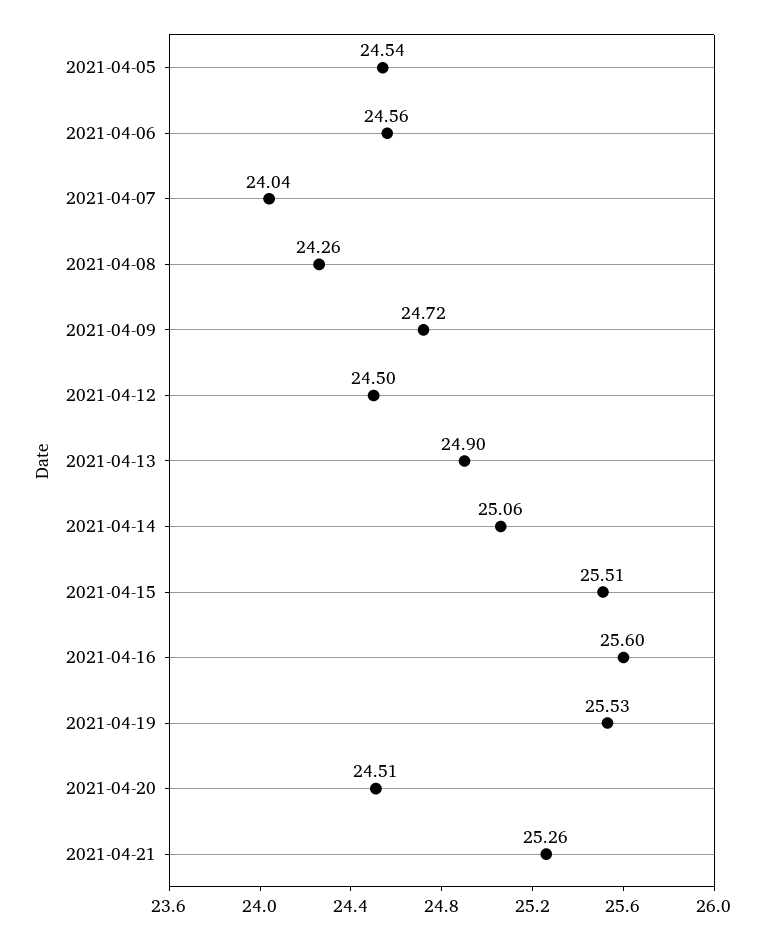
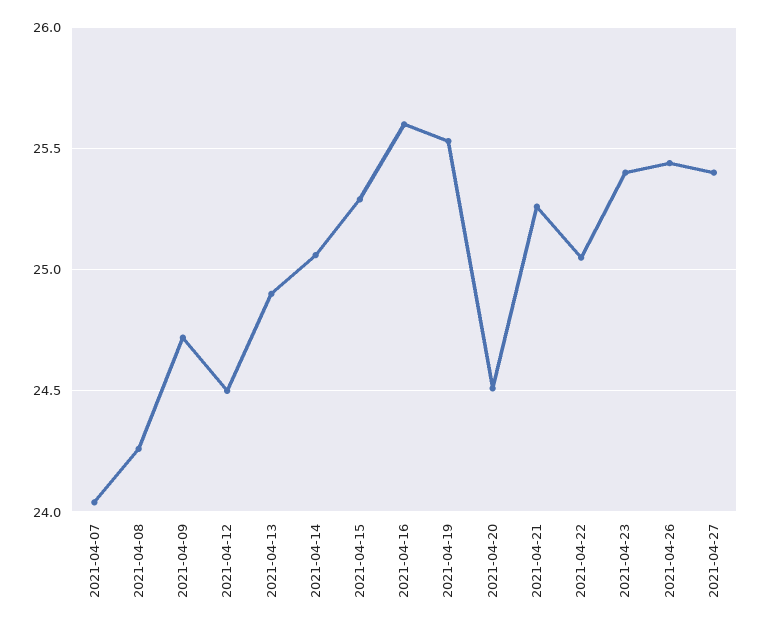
2021-04-05: 24.54 -> none
2021-04-06: 24.56 -> none
2021-04-15: 25.51 -> 25.3
2021-04-22: none -> 25.05
2021-04-23: none -> 25.4
2021-04-26: none -> 25.45
2021-04-27: none -> 25.4

